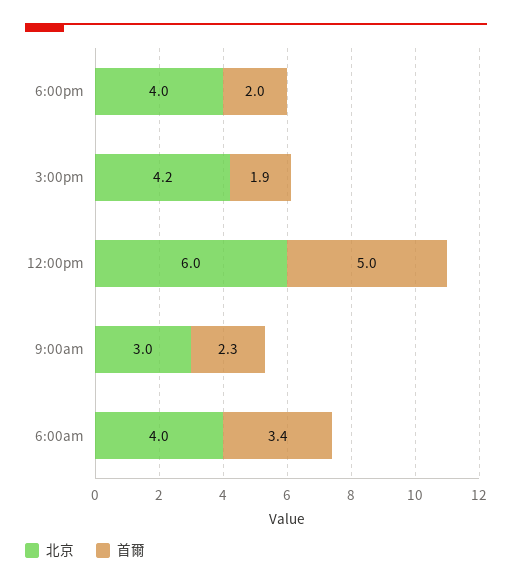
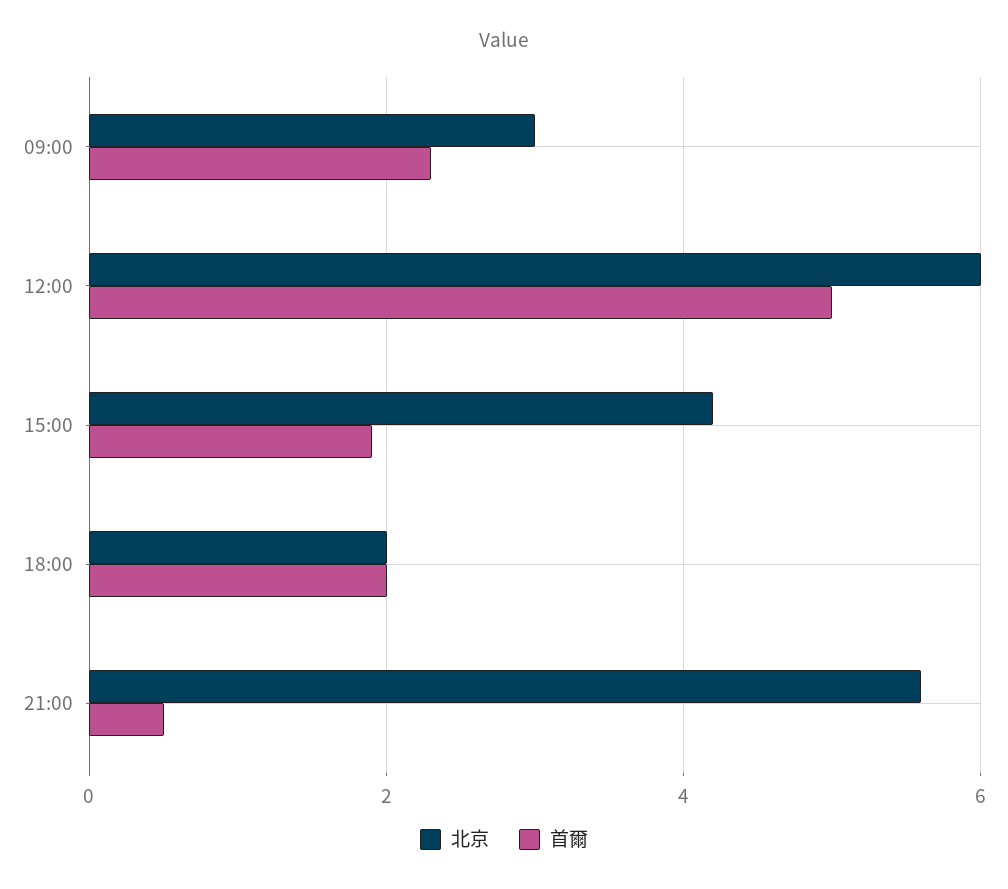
北京, 6:00pm: 4 -> 2
北京, 6:00am: 4 -> none
首爾, 6:00am: 3.4 -> none
北京, 21:00: none -> 5.5
首爾, 21:00: none -> 0.5

